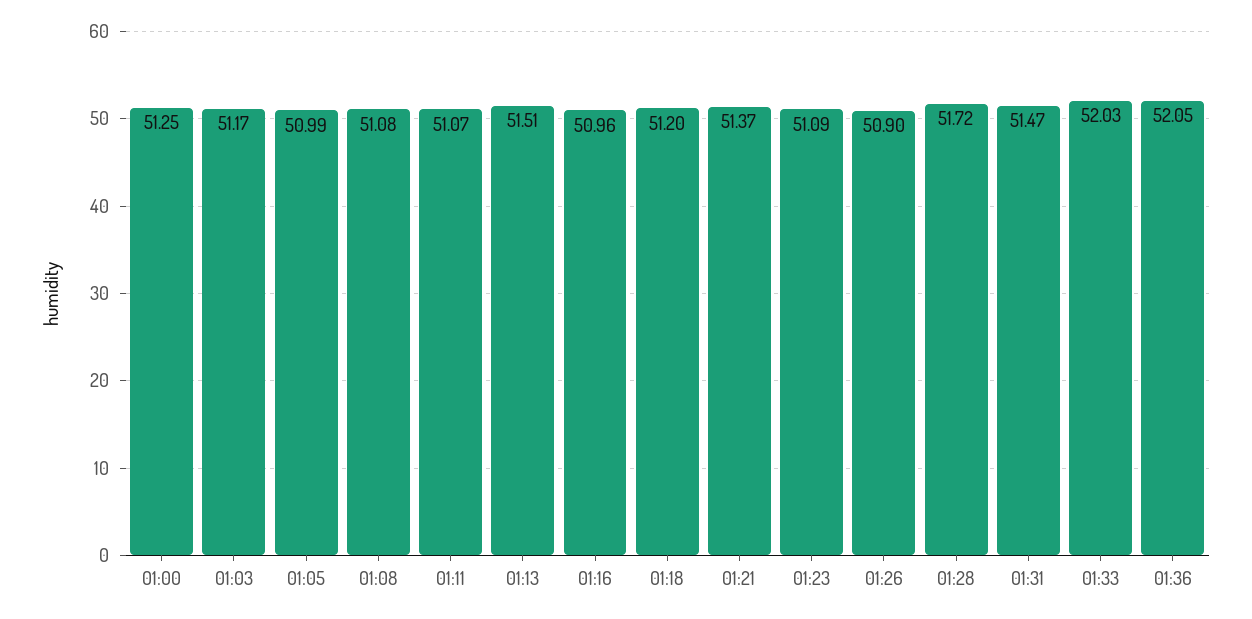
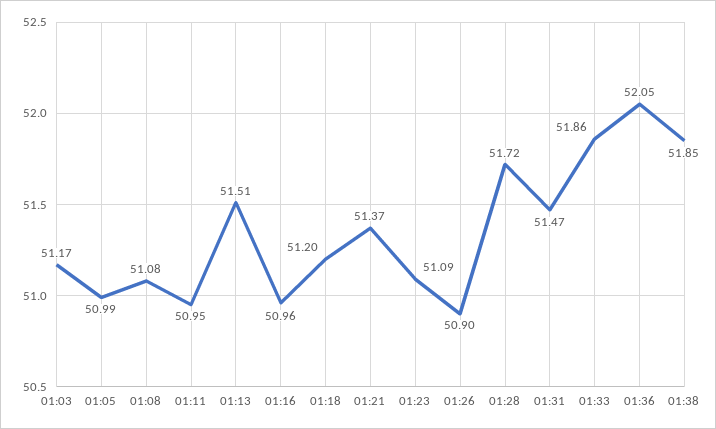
01:00: 51.25 -> none
01:11: 51.07 -> 50.95
01:33: 52.03 -> 51.86
01:38: none -> 51.85

